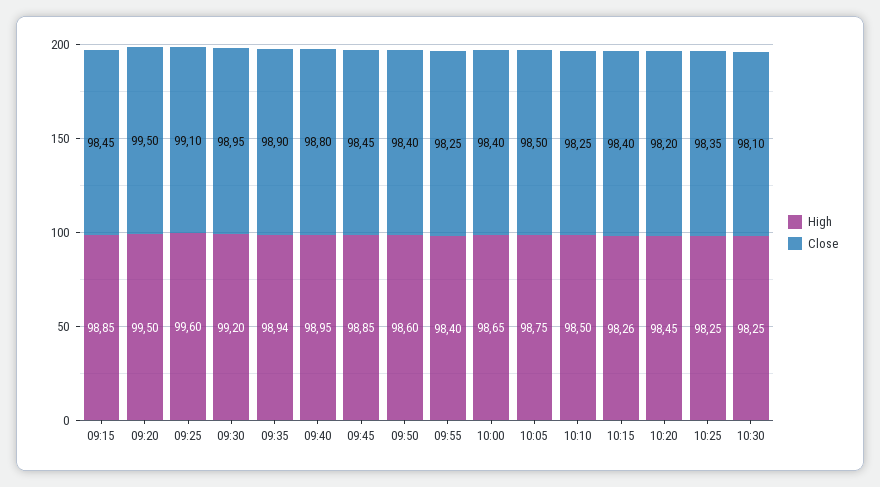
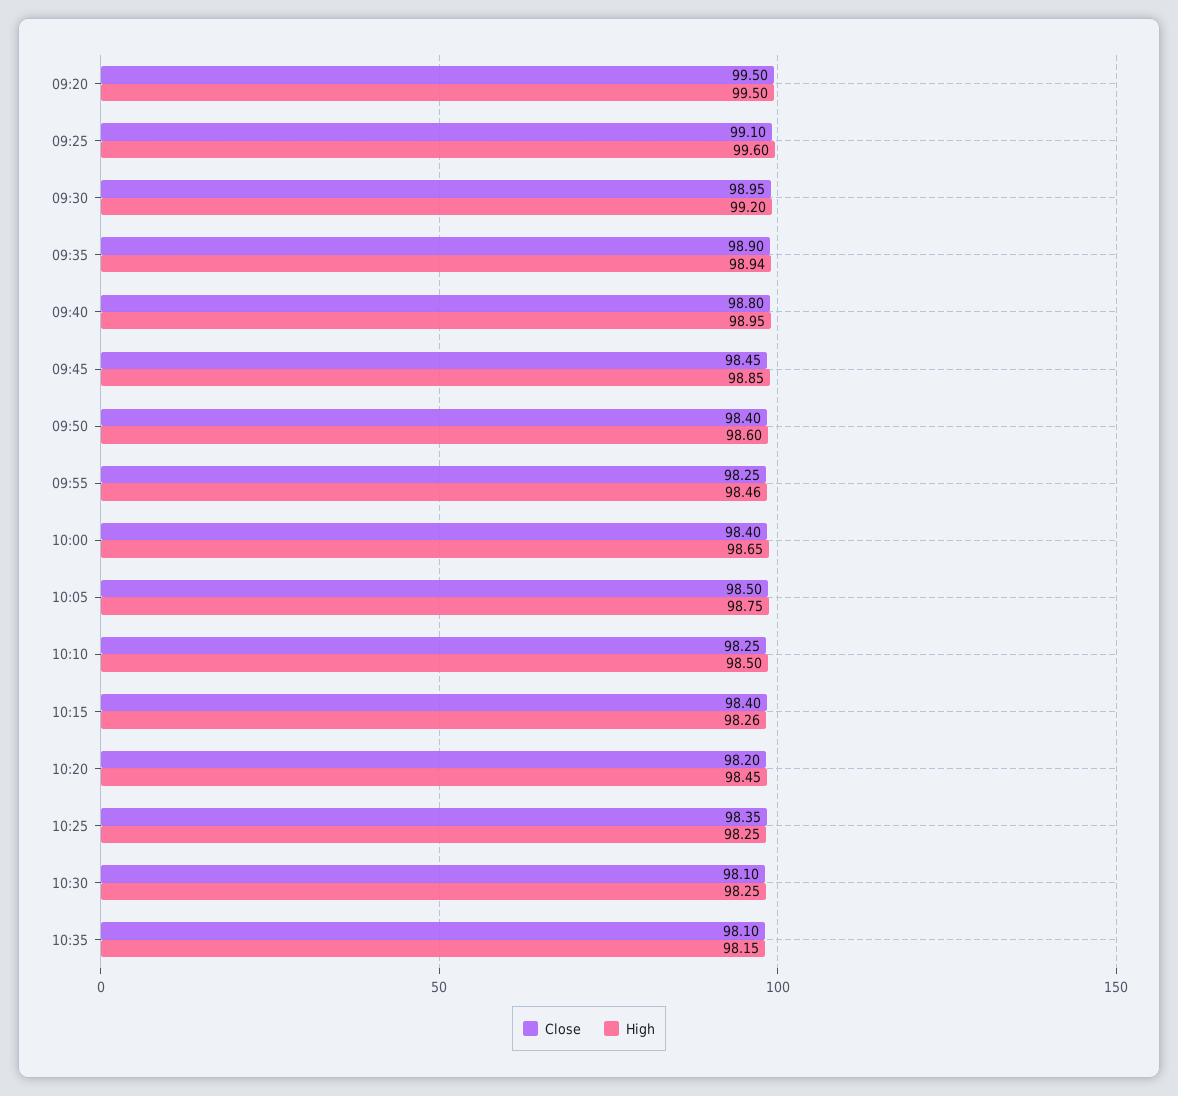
High, 09:15: 98.85 -> none
Close, 09:15: 98.45 -> none
High, 09:55: 98.4 -> 98.46
Close, 10:35: none -> 98.1
High, 10:35: none -> 98.15

